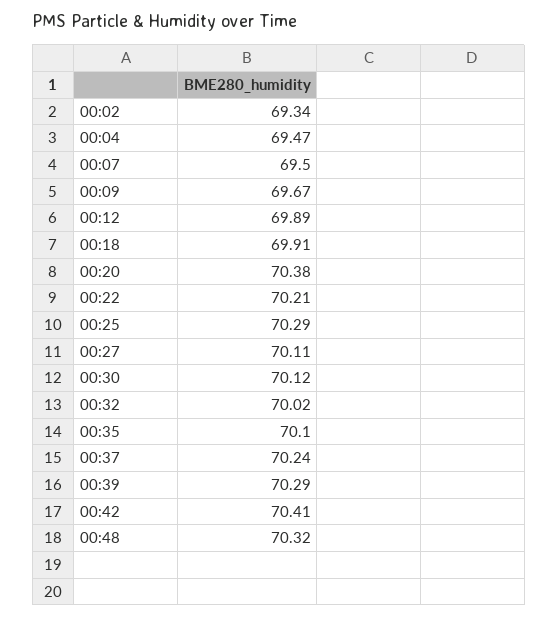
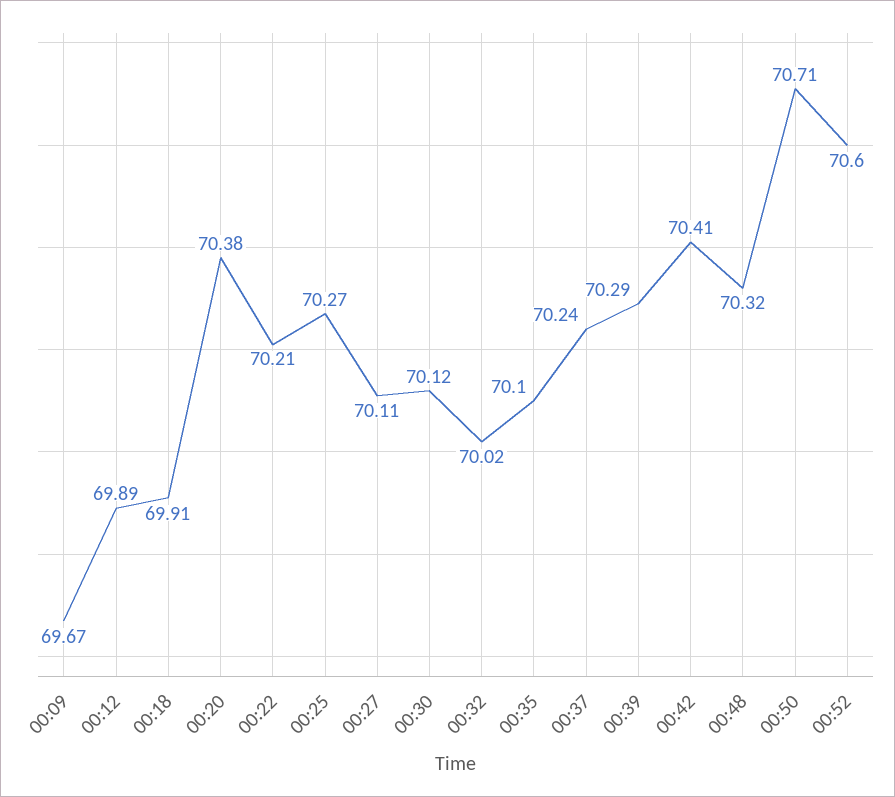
00:02: 69.34 -> none
00:04: 69.47 -> none
00:07: 69.5 -> none
00:25: 70.29 -> 70.27
00:50: none -> 70.71
00:52: none -> 70.6

